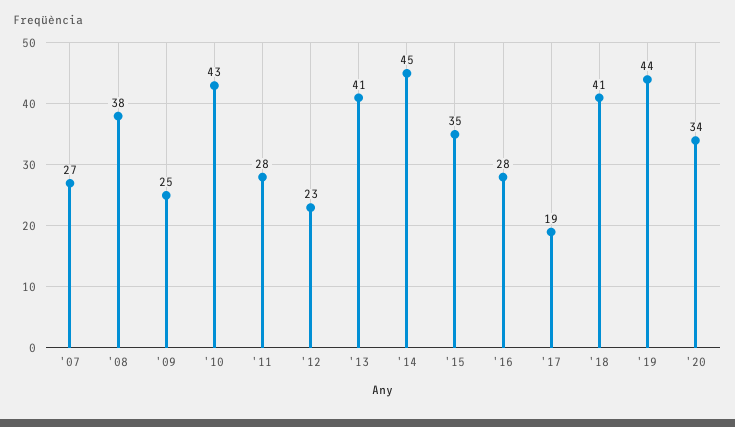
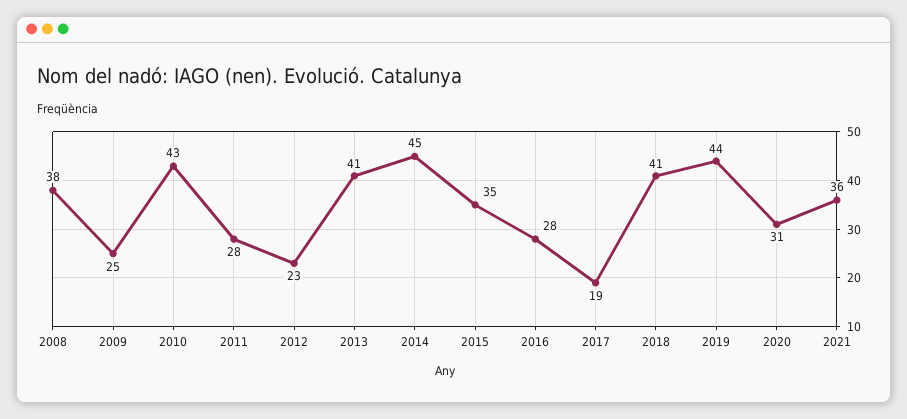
'07: 27 -> none
'20: 34 -> 31
2021: none -> 36

